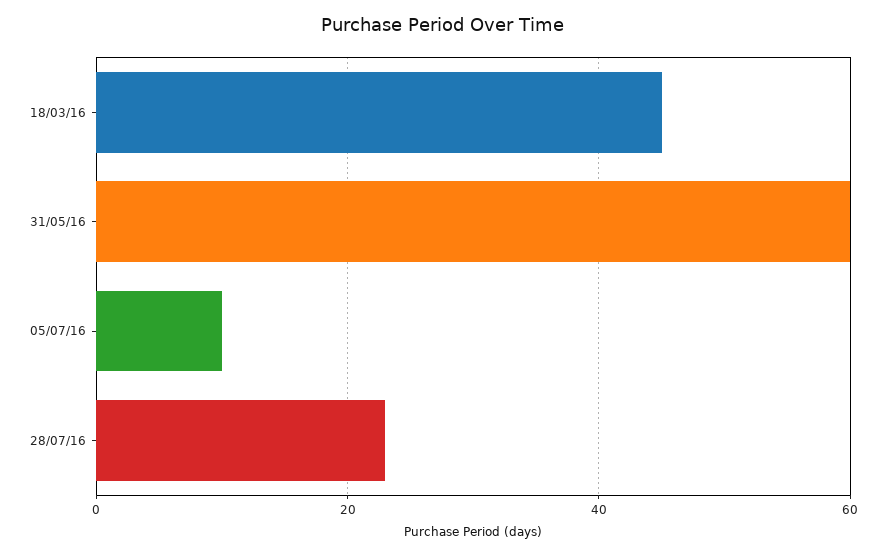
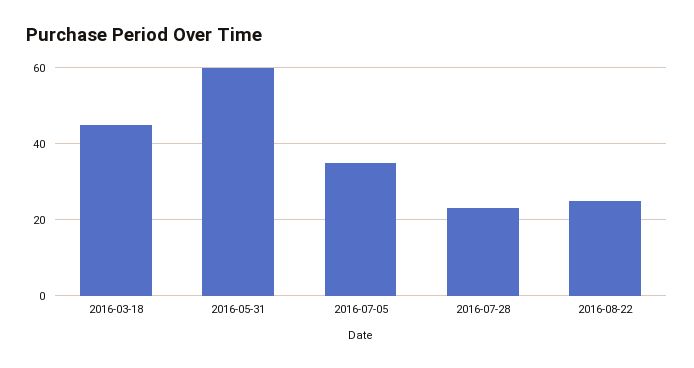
05/07/16: 10 -> 35
2016-08-22: none -> 25

